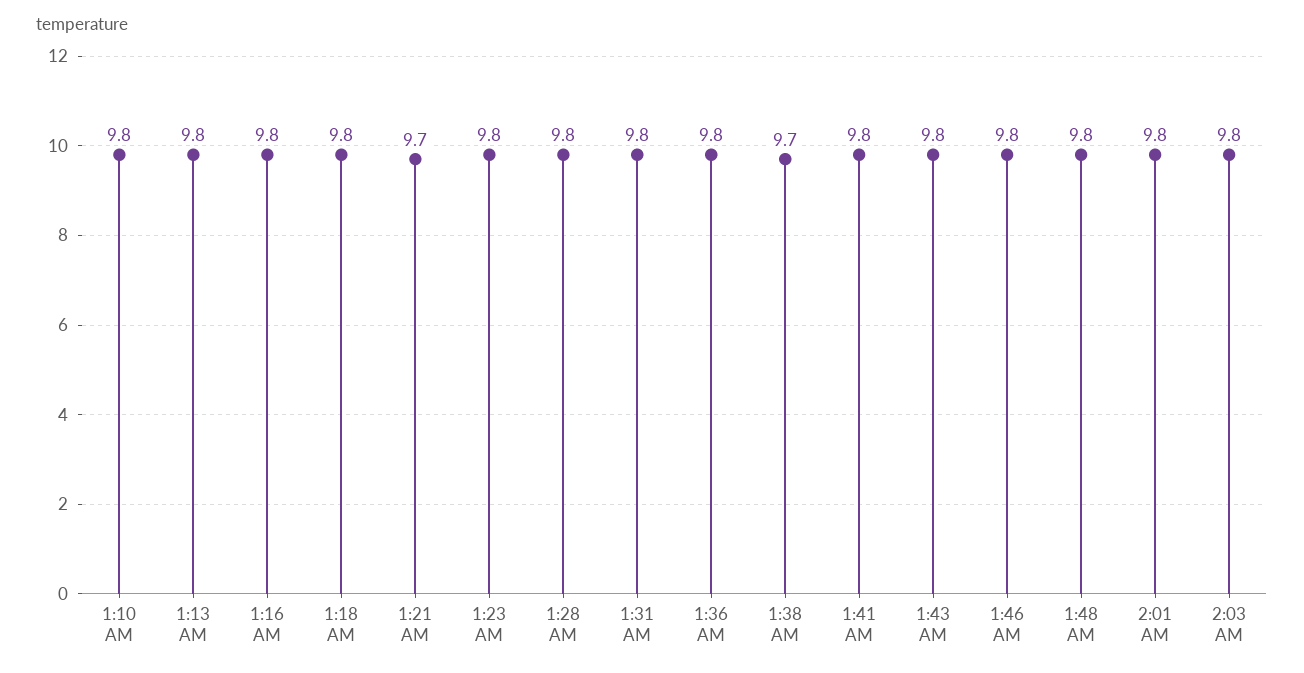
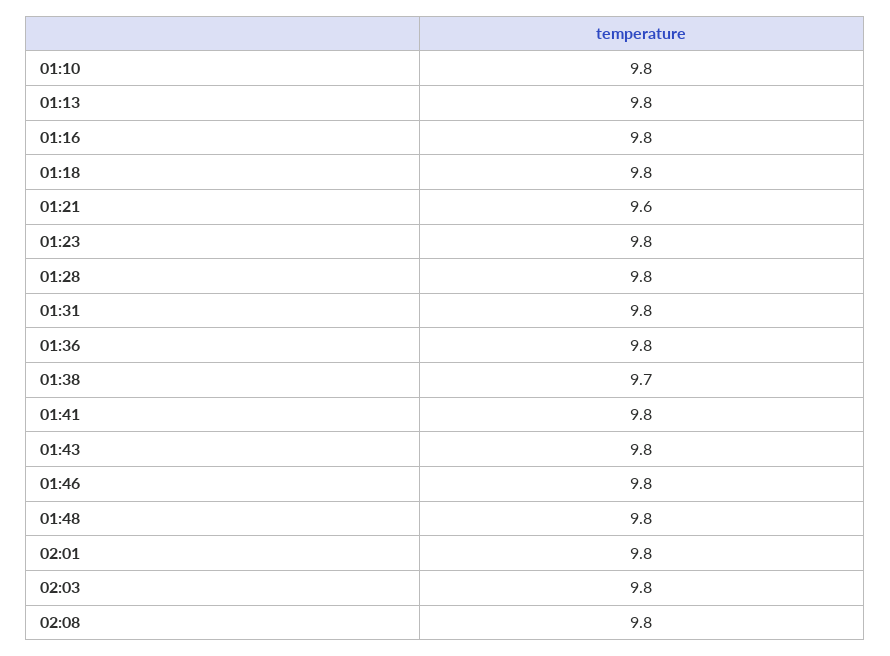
1:21 AM: 9.7 -> 9.6
02:08: none -> 9.8

